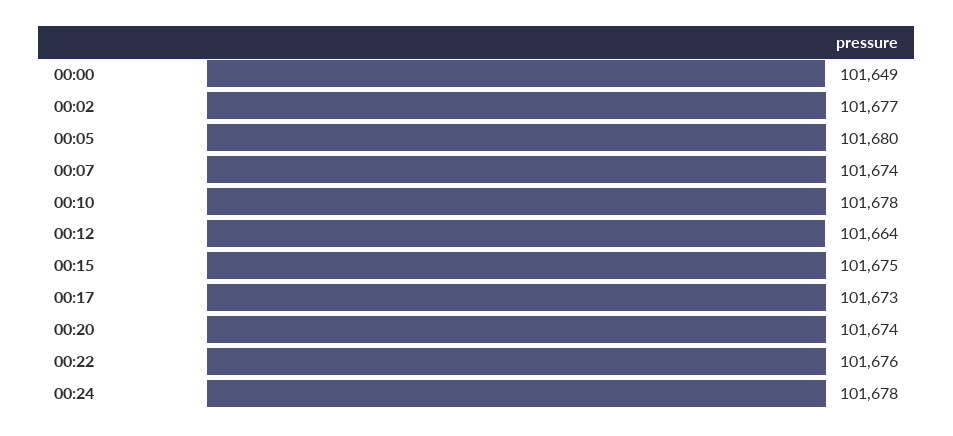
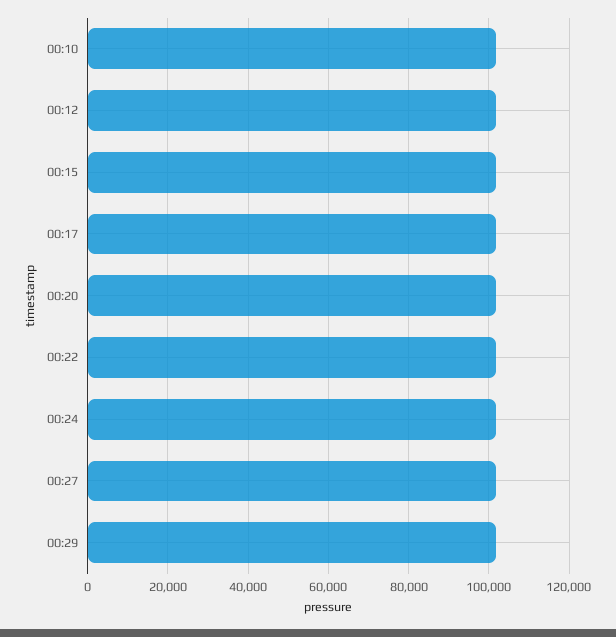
00:00: 101649 -> none
00:02: 101677 -> none
00:05: 101680 -> none
00:07: 101674 -> none
00:27: none -> 102000
00:29: none -> 102000

